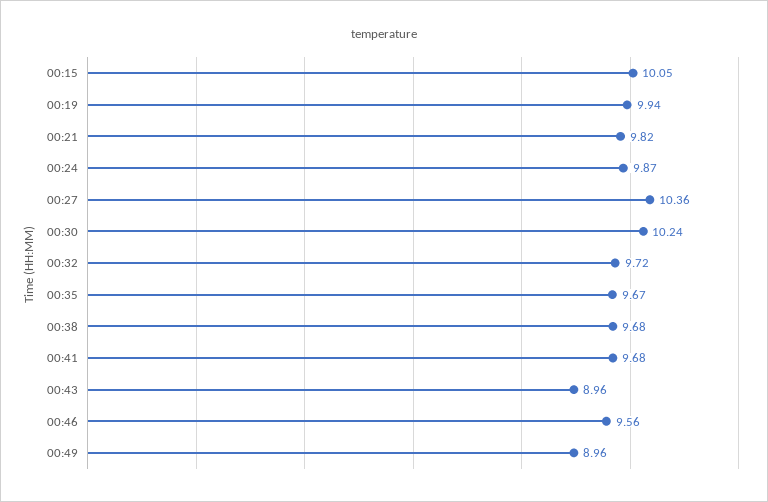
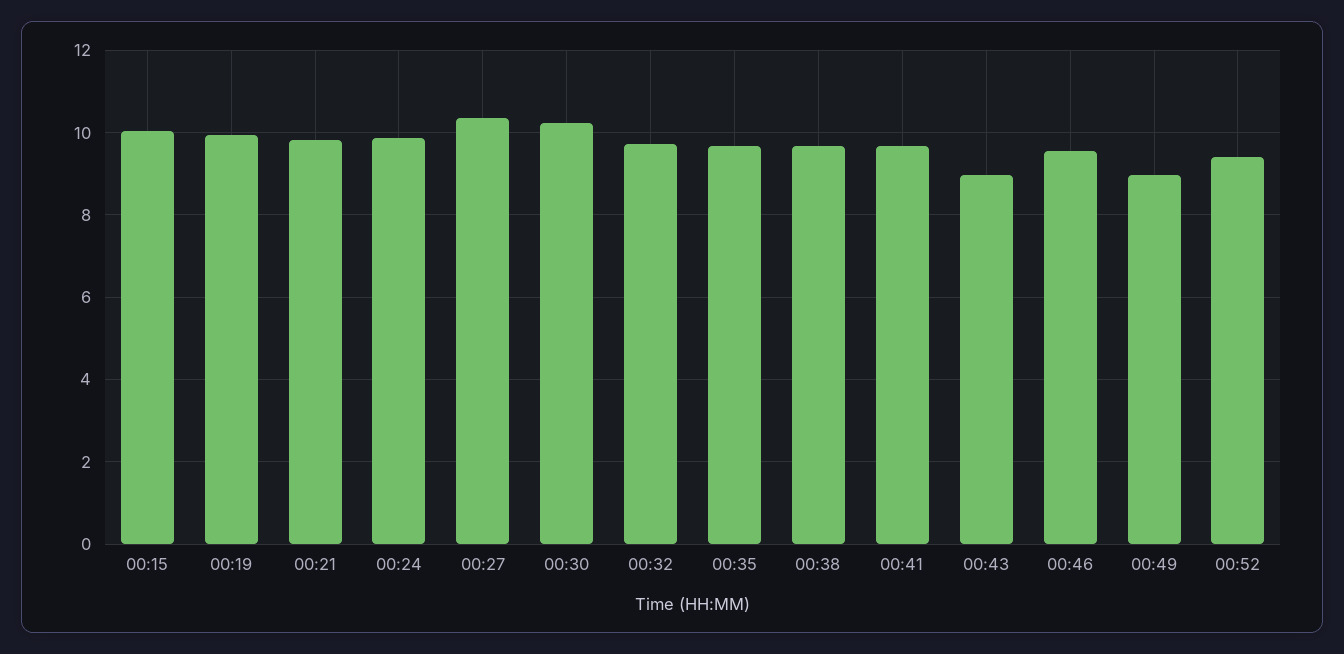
00:52: none -> 9.4

